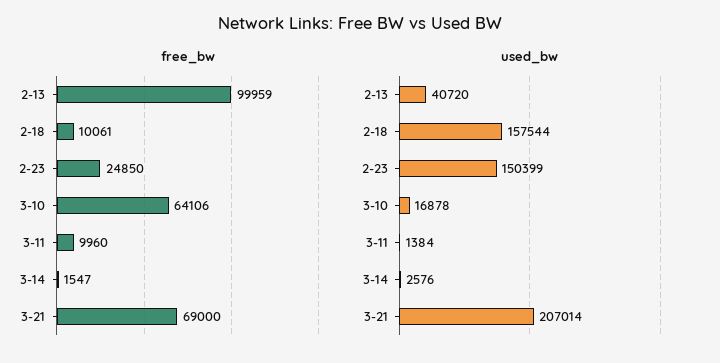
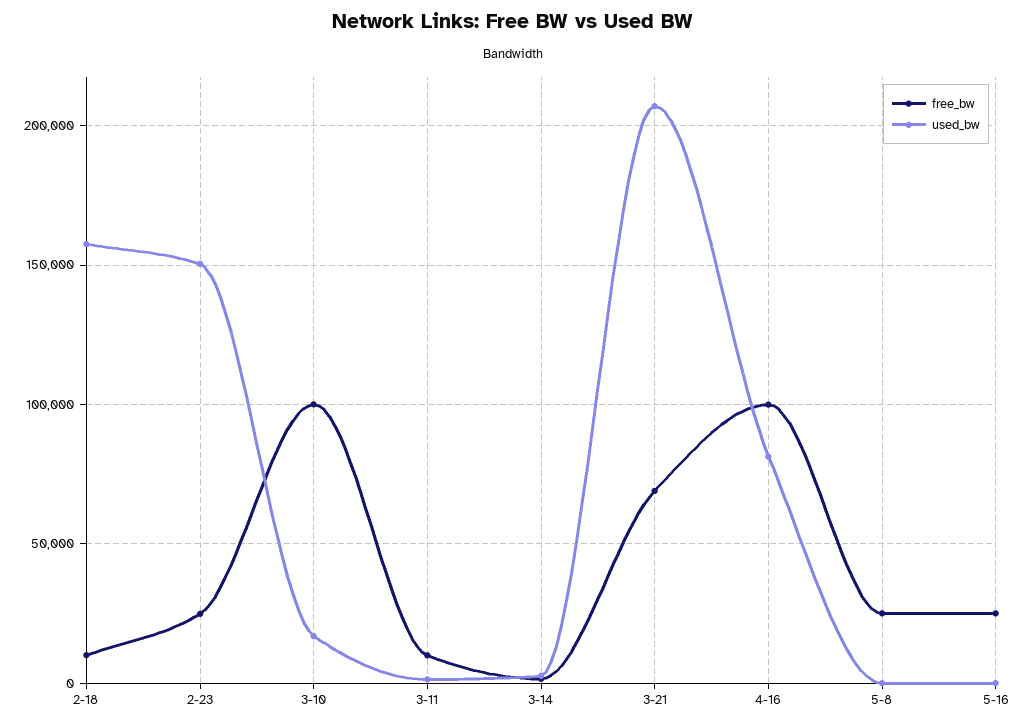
free_bw, 2-13: 99959 -> none
free_bw, 3-10: 64106 -> 100000
used_bw, 2-13: 40720 -> none
free_bw, 4-16: none -> 100000
used_bw, 4-16: none -> 80000
free_bw, 5-8: none -> 25000
used_bw, 5-8: none -> 0
free_bw, 5-16: none -> 25000
used_bw, 5-16: none -> 0

